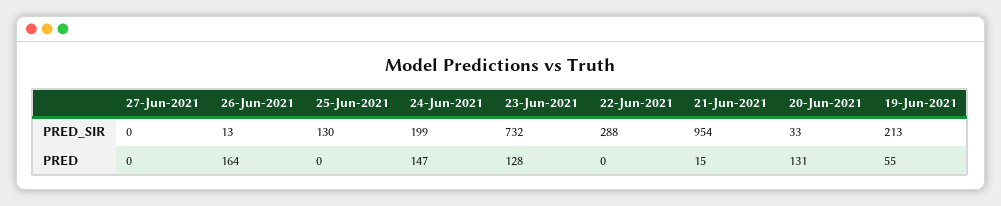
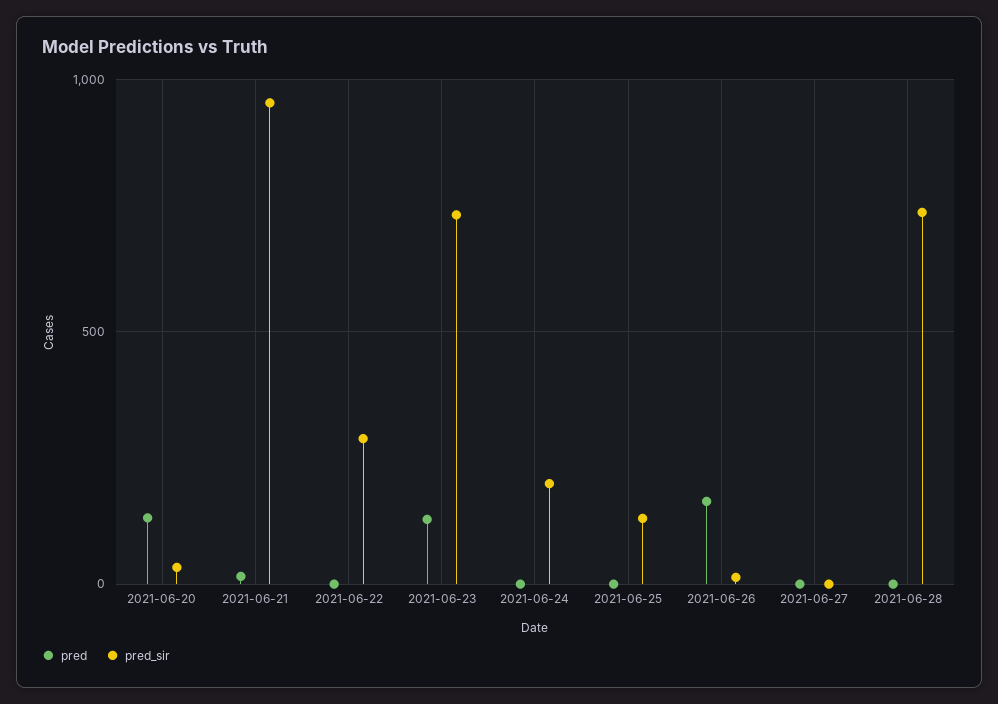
PRED_SIR, 19-Jun-2021: 213 -> none
PRED, 24-Jun-2021: 147 -> 0
PRED, 19-Jun-2021: 55 -> none
PRED, 2021-06-28: none -> 0
PRED_SIR, 2021-06-28: none -> 750

